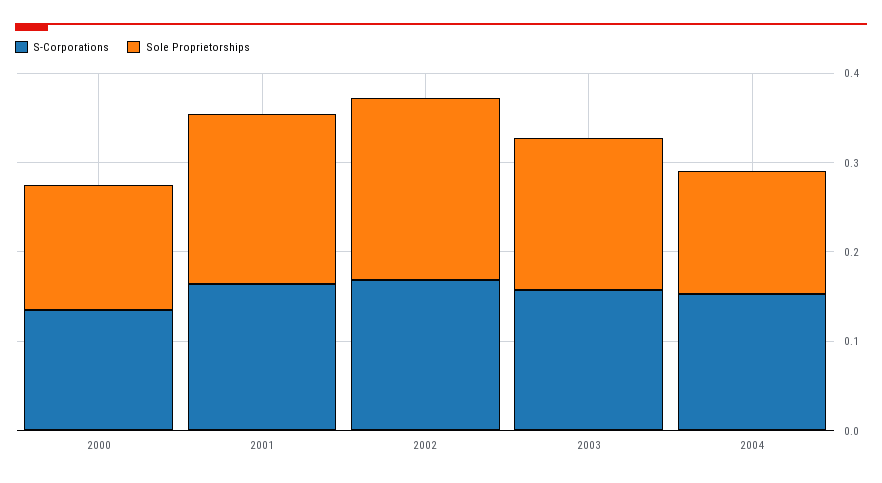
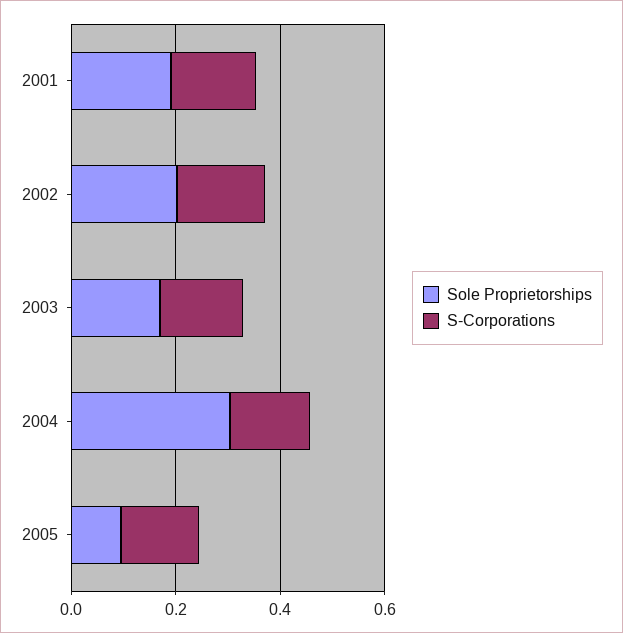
S-Corporations, 2000: 0.14 -> none
Sole Proprietorships, 2000: 0.14 -> none
Sole Proprietorships, 2004: 0.14 -> 0.3
Sole Proprietorships, 2005: none -> 0.1
S-Corporations, 2005: none -> 0.15

